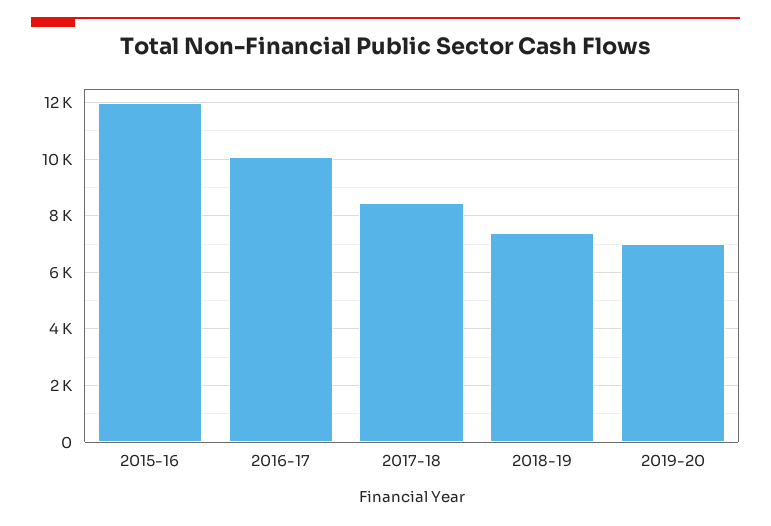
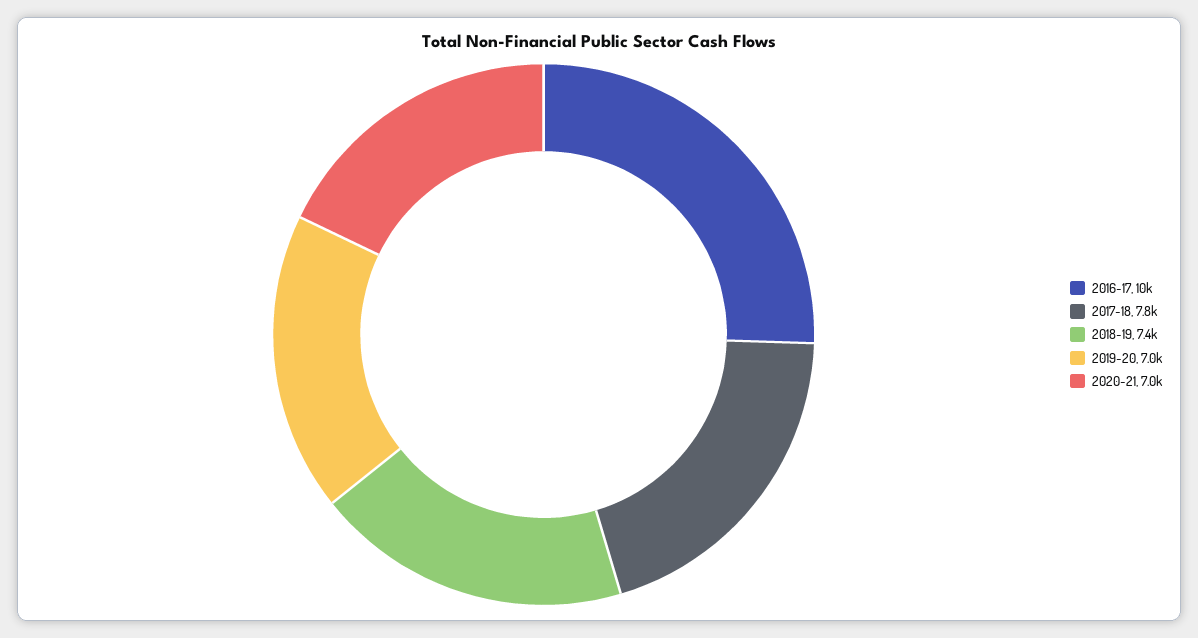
2015-16: 12000 -> none
2017-18: 8500 -> 7800
2020-21: none -> 7000

